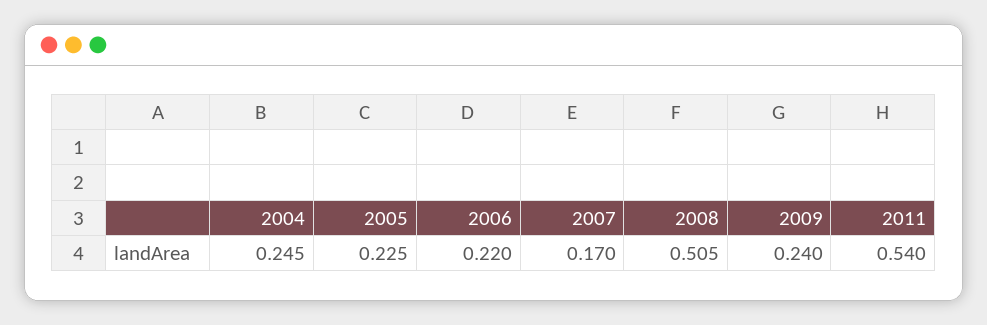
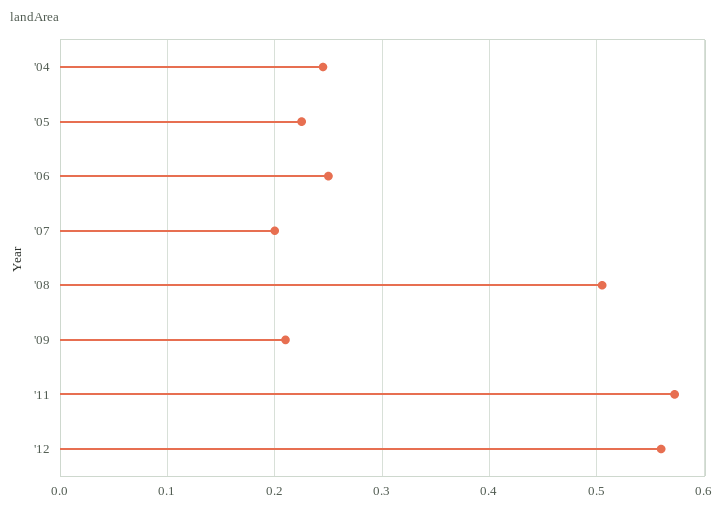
2006: 0.22 -> 0.25
2007: 0.17 -> 0.2
2009: 0.24 -> 0.21
2011: 0.54 -> 0.57
'12: none -> 0.56

